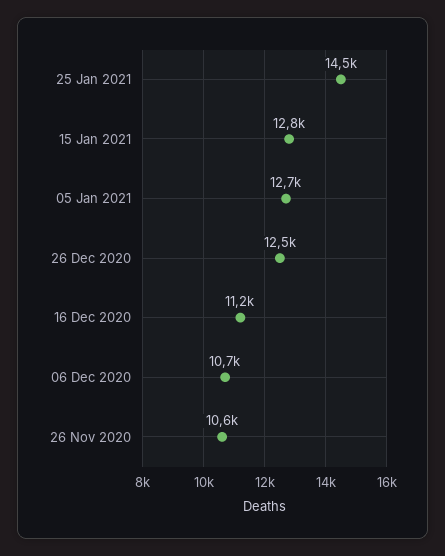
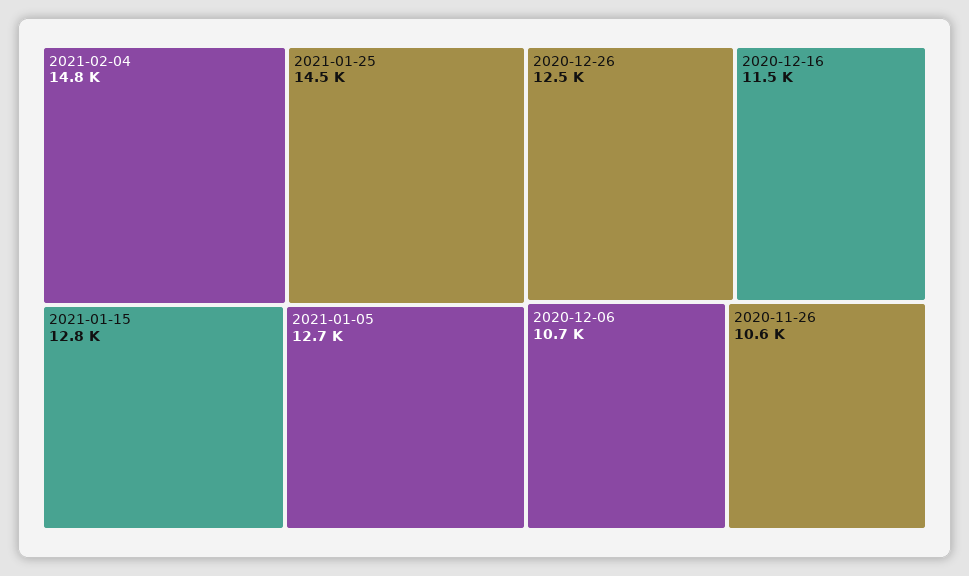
16 Dec 2020: 11200 -> 11500
2021-02-04: none -> 14800

